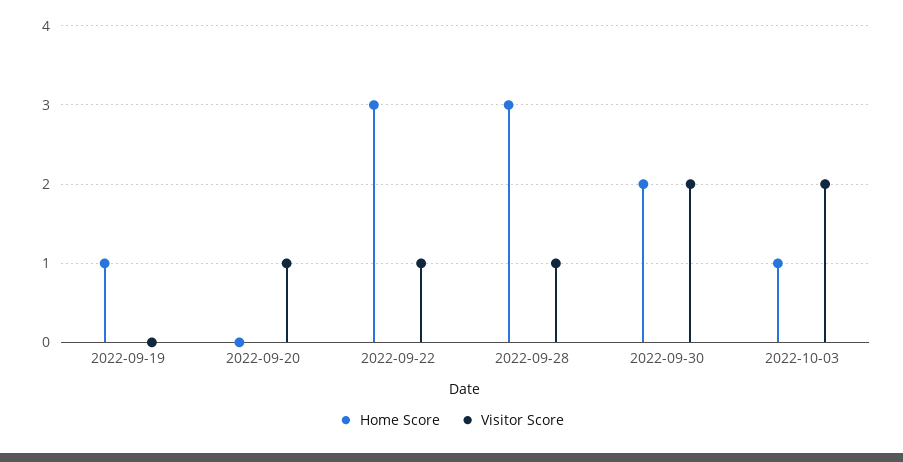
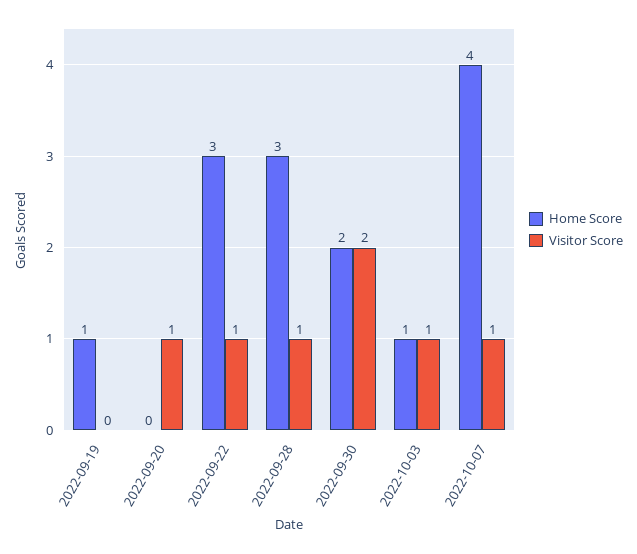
Visitor Score, 2022-10-03: 2 -> 1
Home Score, 2022-10-07: none -> 4
Visitor Score, 2022-10-07: none -> 1

